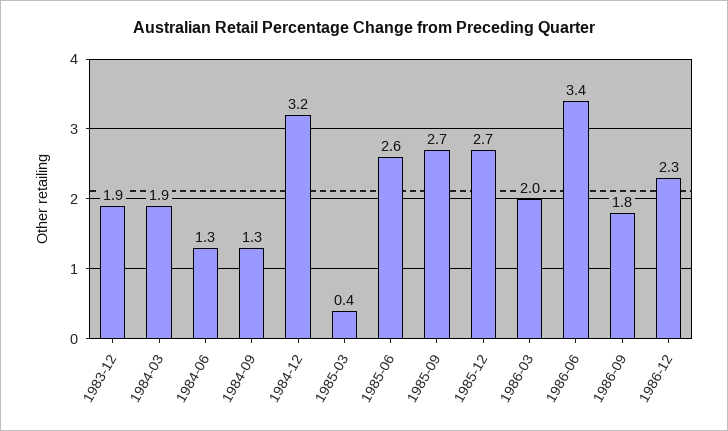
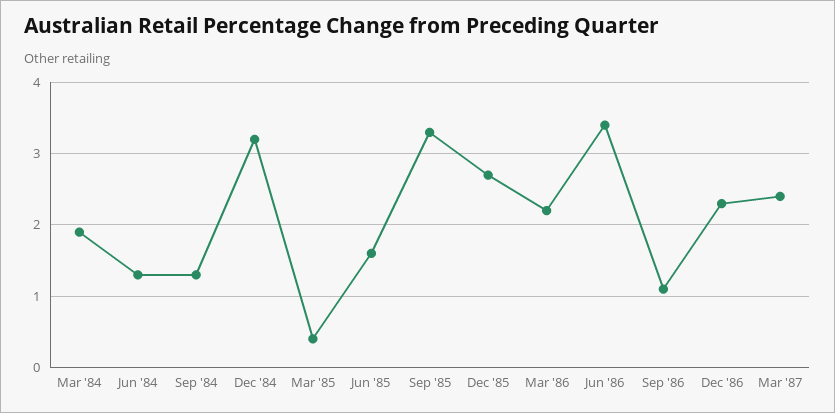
1983-12: 1.9 -> none
1985-06: 2.6 -> 1.6
1985-09: 2.7 -> 3.3
1986-03: 2 -> 2.2
1986-09: 1.8 -> 1.1
Mar '87: none -> 2.4

